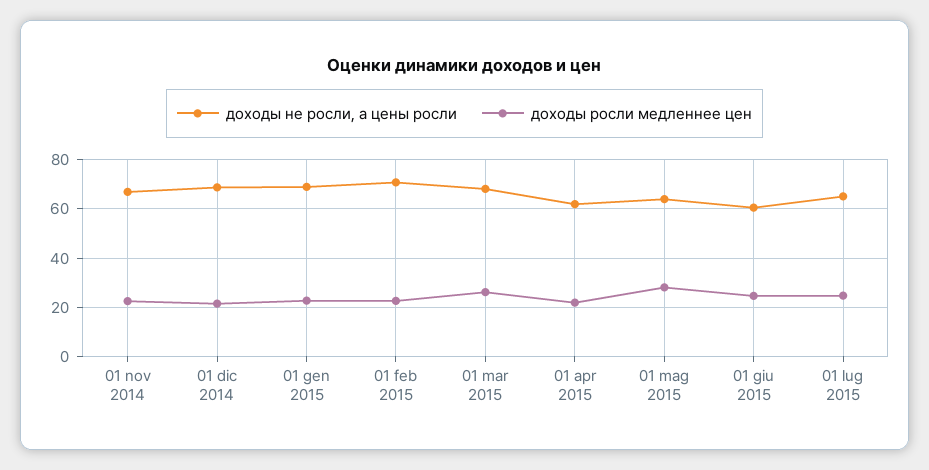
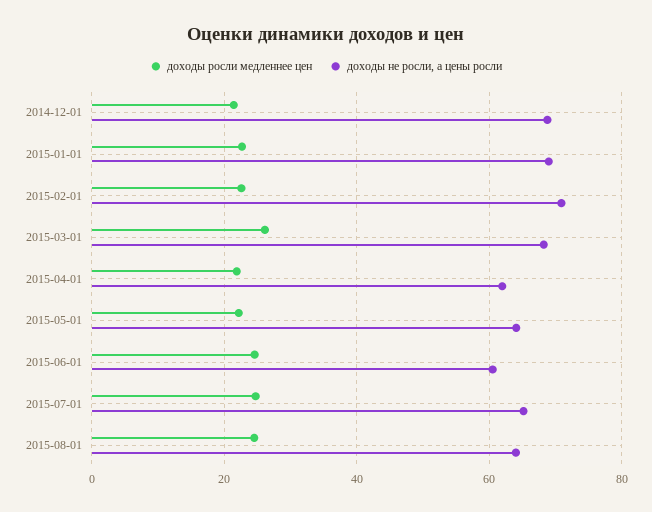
доходы не росли, а цены росли, 01 nov 2014: 67.5 -> none
доходы росли медленнее цен, 01 nov 2014: 22.5 -> none
доходы росли медленнее цен, 01 mag 2015: 27.5 -> 22
доходы росли медленнее цен, 2015-08-01: none -> 24
доходы не росли, а цены росли, 2015-08-01: none -> 64

